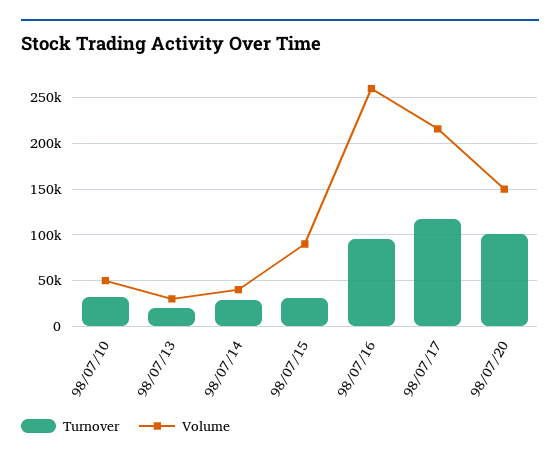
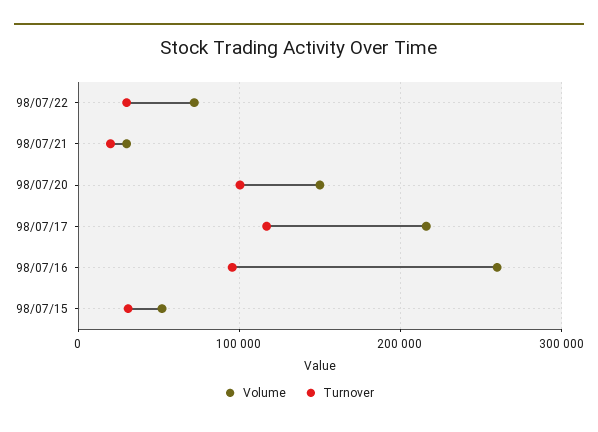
Turnover, 98/07/10: 30000 -> none
Volume, 98/07/10: 50000 -> none
Turnover, 98/07/13: 20000 -> none
Volume, 98/07/13: 30000 -> none
Turnover, 98/07/14: 30000 -> none
Volume, 98/07/14: 40000 -> none
Volume, 98/07/15: 90000 -> 50000
Volume, 98/07/22: none -> 70000
Turnover, 98/07/22: none -> 30000
Volume, 98/07/21: none -> 30000
Turnover, 98/07/21: none -> 20000

